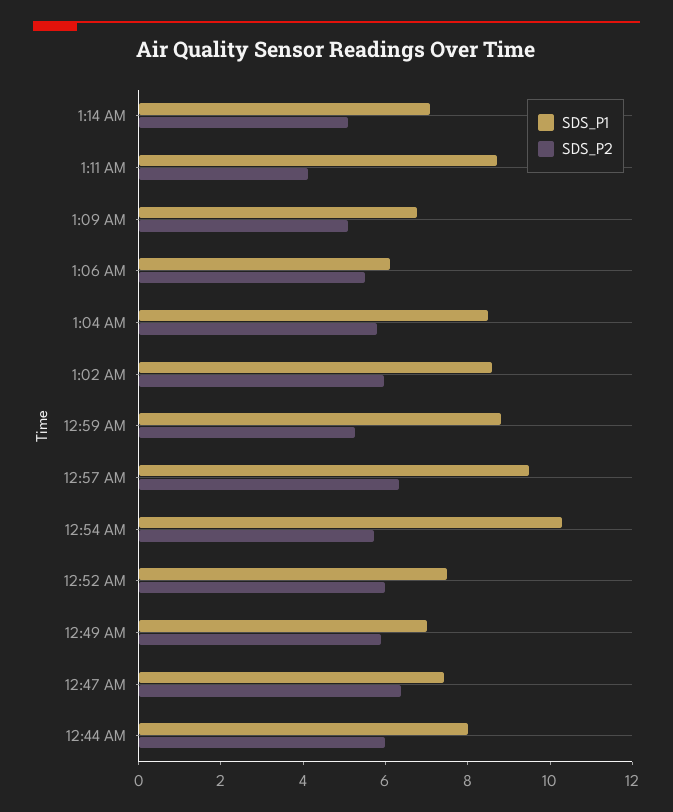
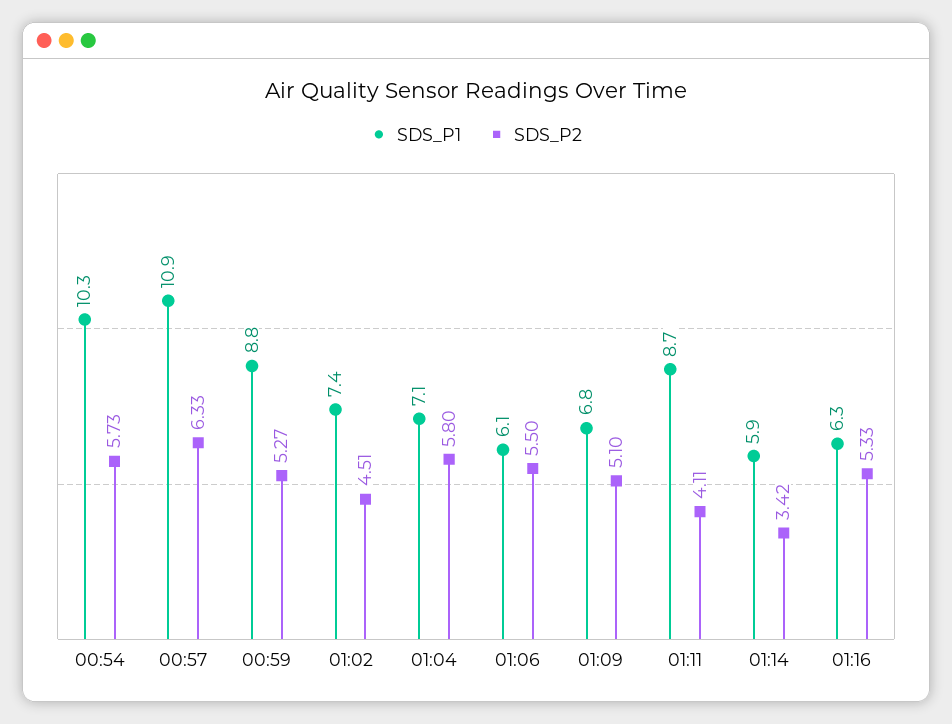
SDS_P1, 1:14 AM: 7 -> 5.9
SDS_P2, 1:14 AM: 5 -> 3.42
SDS_P1, 1:04 AM: 8.5 -> 7.1
SDS_P1, 1:02 AM: 8.5 -> 7.4
SDS_P2, 1:02 AM: 6 -> 4.51
SDS_P1, 12:57 AM: 9.5 -> 10.9
SDS_P1, 12:52 AM: 7.5 -> none
SDS_P2, 12:52 AM: 6 -> none
SDS_P1, 12:49 AM: 7 -> none
SDS_P2, 12:49 AM: 6 -> none
SDS_P1, 12:47 AM: 7.5 -> none
SDS_P2, 12:47 AM: 6.5 -> none
SDS_P1, 12:44 AM: 8 -> none
SDS_P2, 12:44 AM: 6 -> none
SDS_P1, 01:16: none -> 6.3
SDS_P2, 01:16: none -> 5.33

